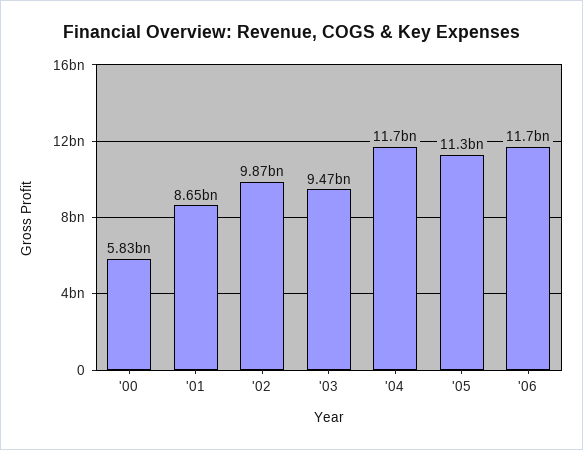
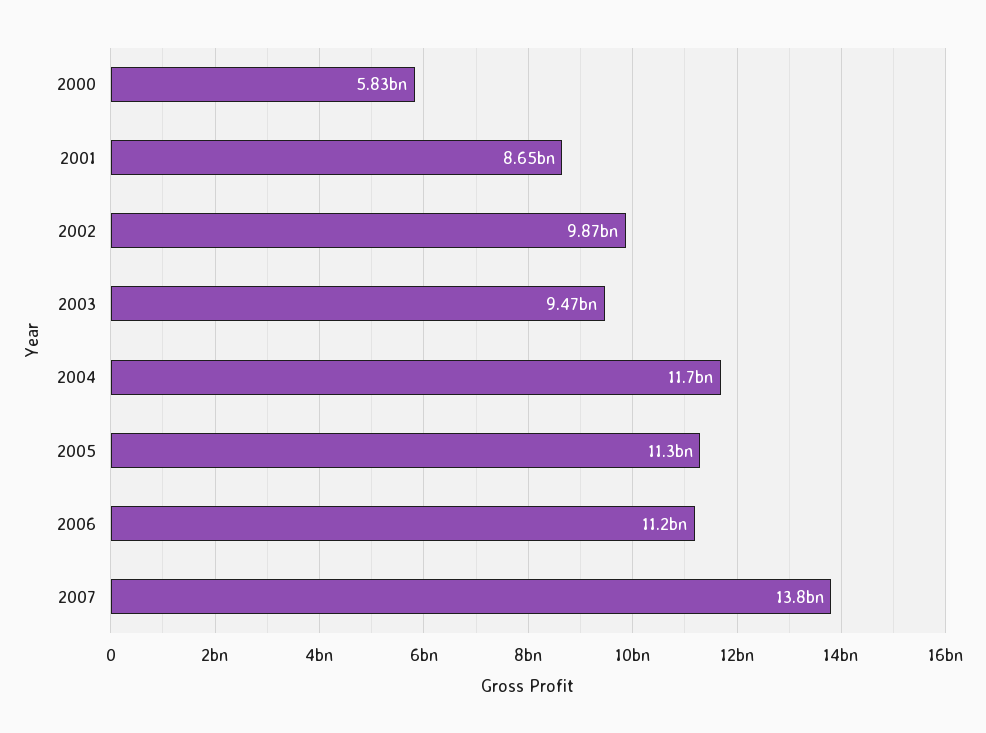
'06: 11700000000 -> 11200000000
2007: none -> 13800000000

